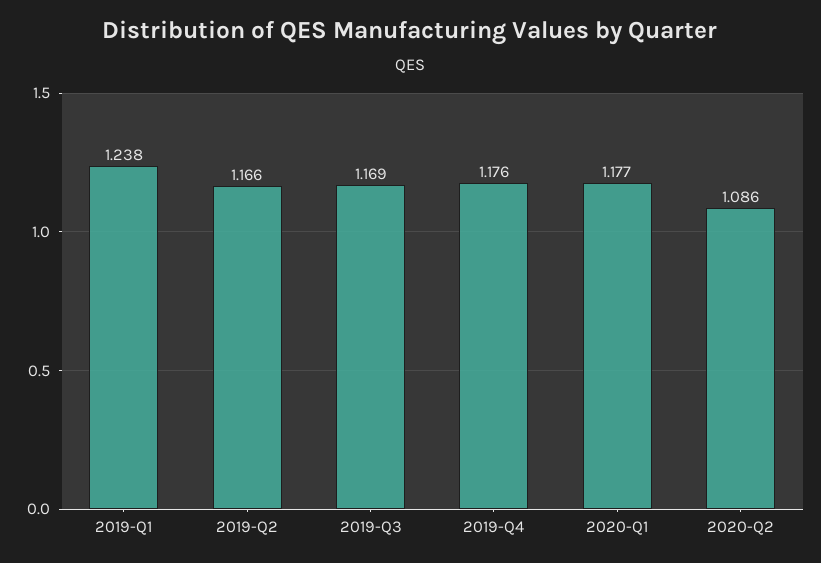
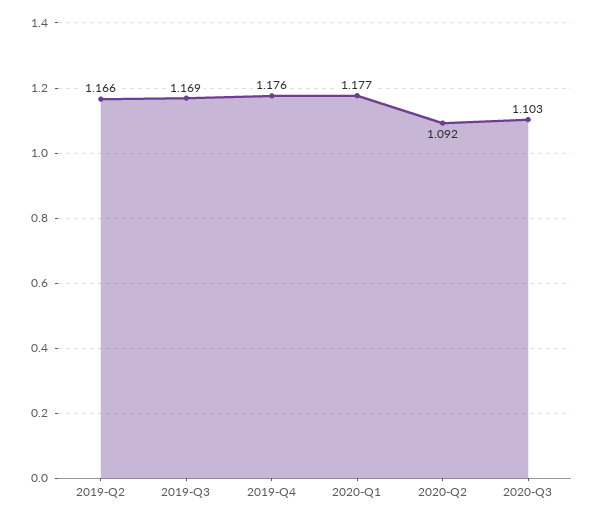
2019-Q1: 1.238 -> none
2020-Q2: 1.086 -> 1.092
2020-Q3: none -> 1.103

